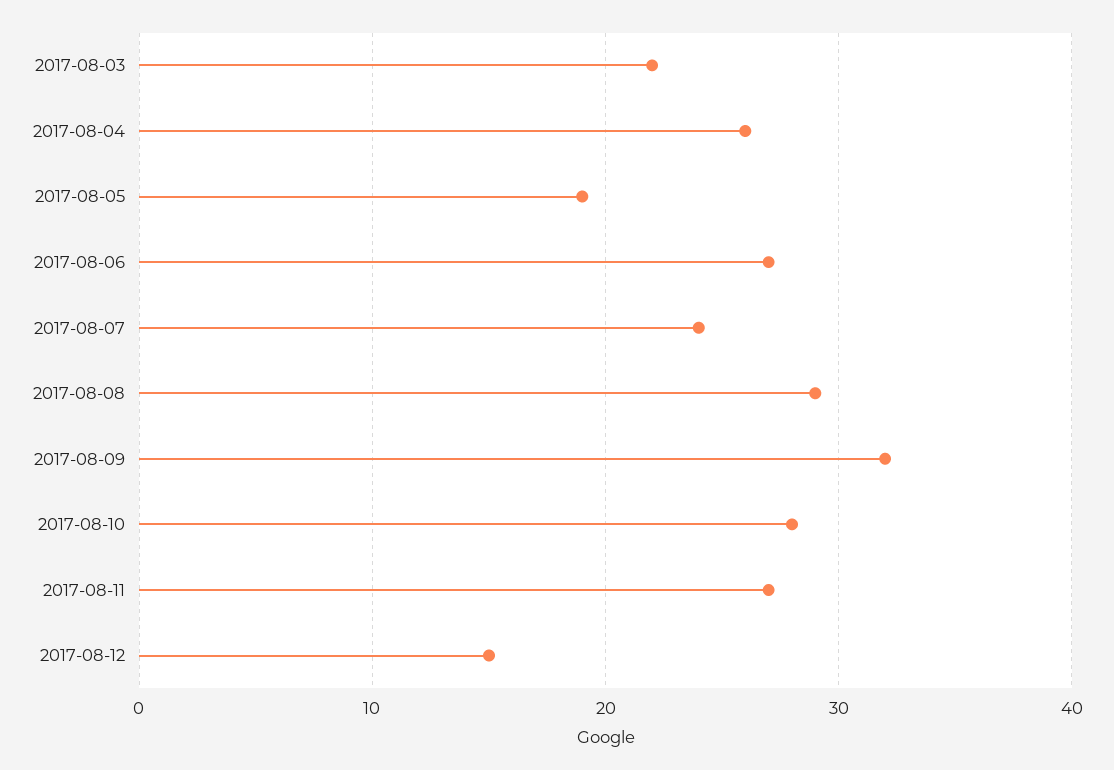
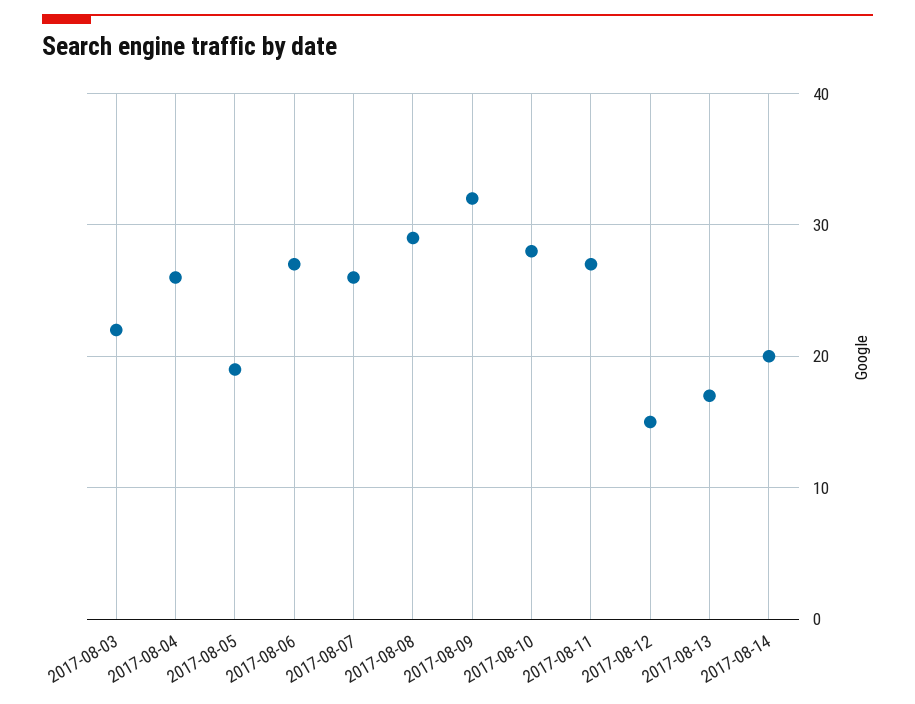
2017-08-07: 24 -> 26
2017-08-13: none -> 17
2017-08-14: none -> 20

